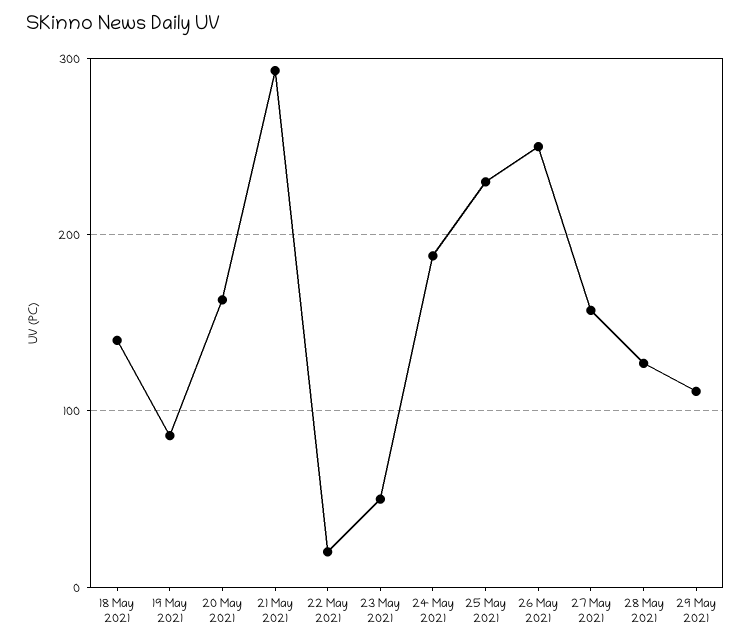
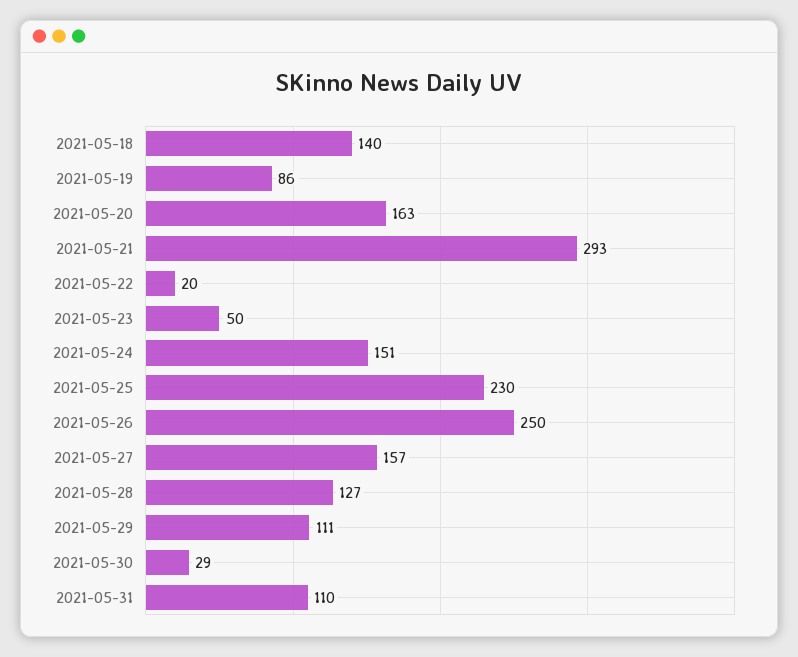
24 May 2021: 190 -> 151
2021-05-30: none -> 29
2021-05-31: none -> 110

